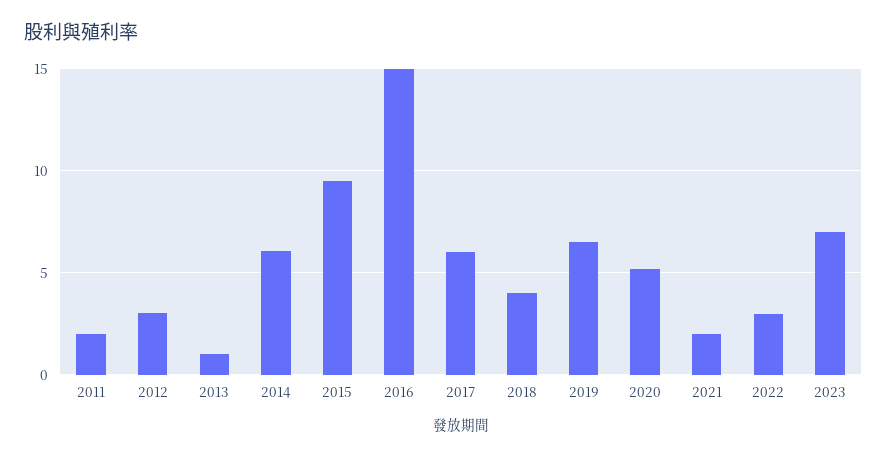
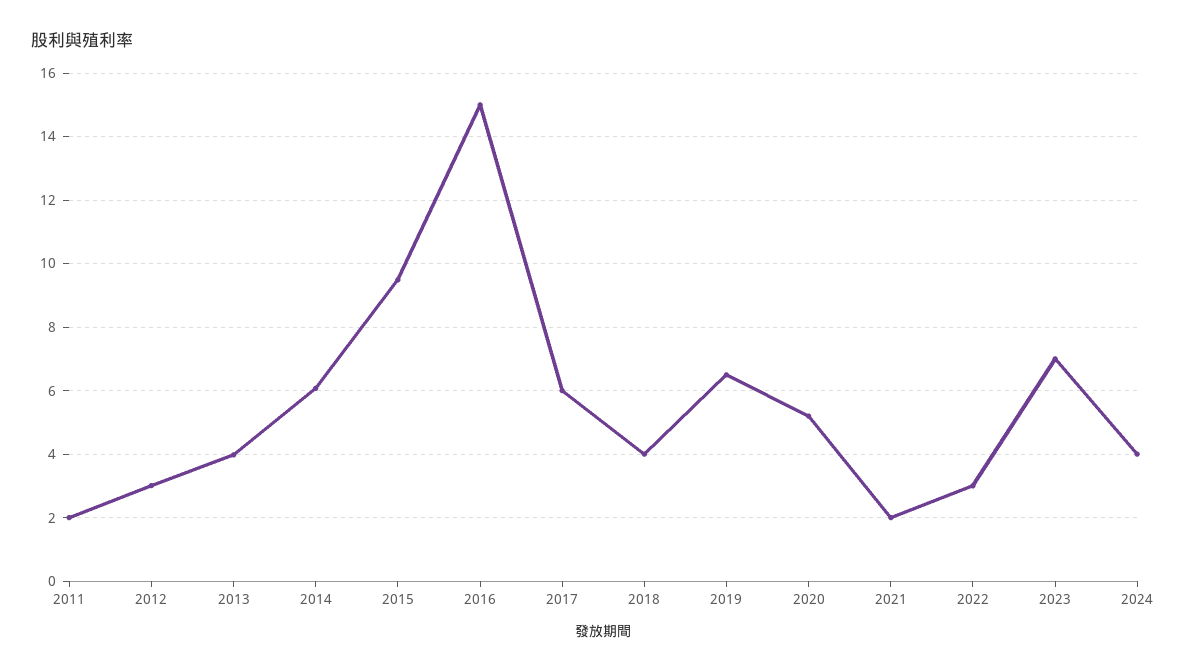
2013: 1 -> 4
2024: none -> 4

